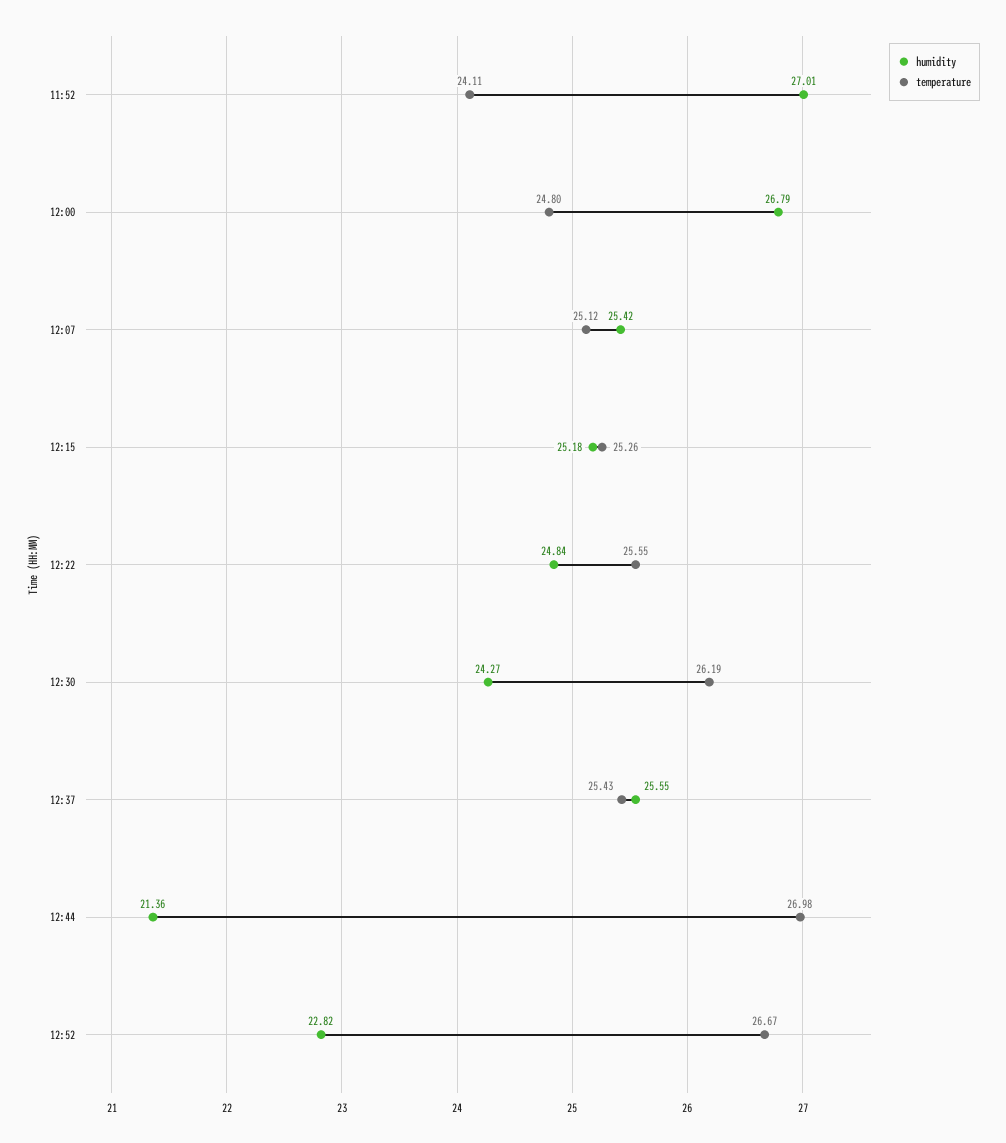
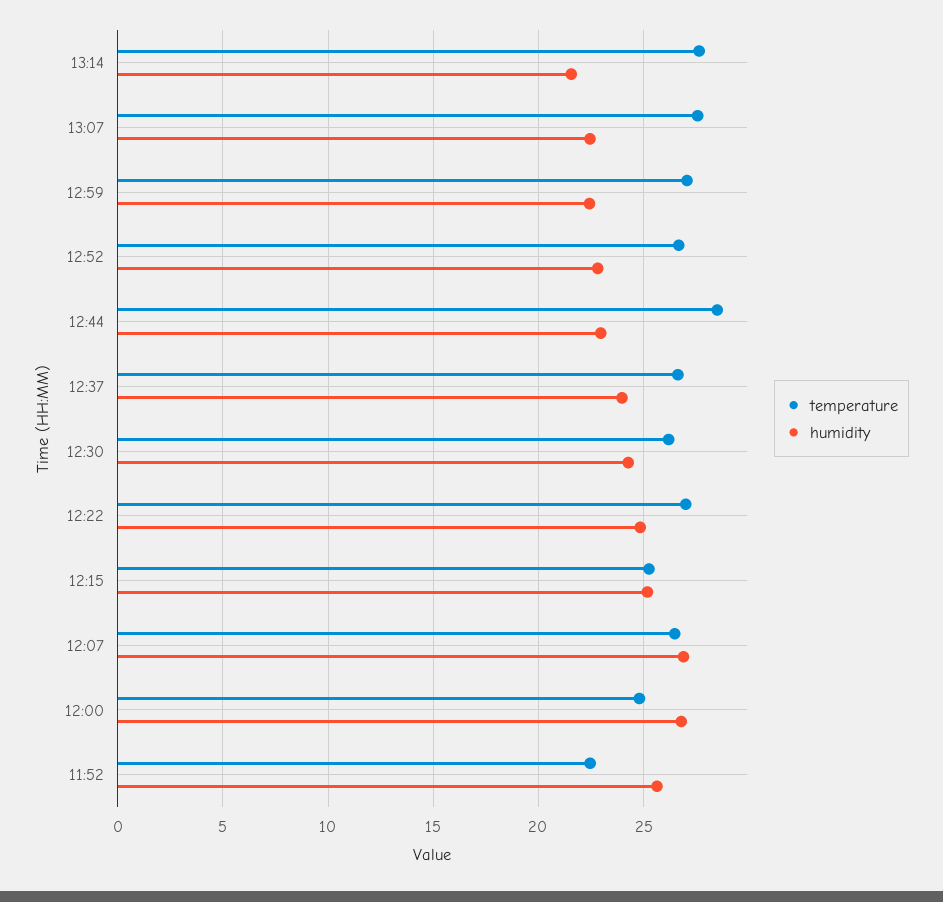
humidity, 11:52: 27.01 -> 25.5
temperature, 11:52: 24.11 -> 22.5
humidity, 12:07: 25.42 -> 27
temperature, 12:07: 25.12 -> 26.5
temperature, 12:22: 25.55 -> 27
humidity, 12:37: 25.55 -> 24
temperature, 12:37: 25.43 -> 26.5
humidity, 12:44: 21.36 -> 23
temperature, 12:44: 26.98 -> 28.5
temperature, 13:14: none -> 27.5
humidity, 13:14: none -> 21.5
temperature, 13:07: none -> 27.5
humidity, 13:07: none -> 22.5
temperature, 12:59: none -> 27
humidity, 12:59: none -> 22.5

